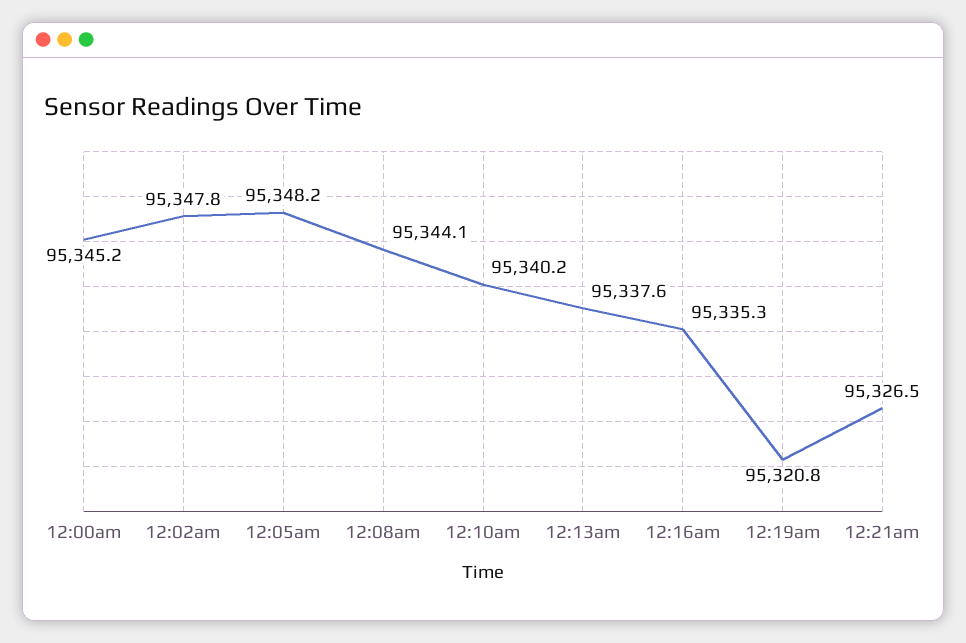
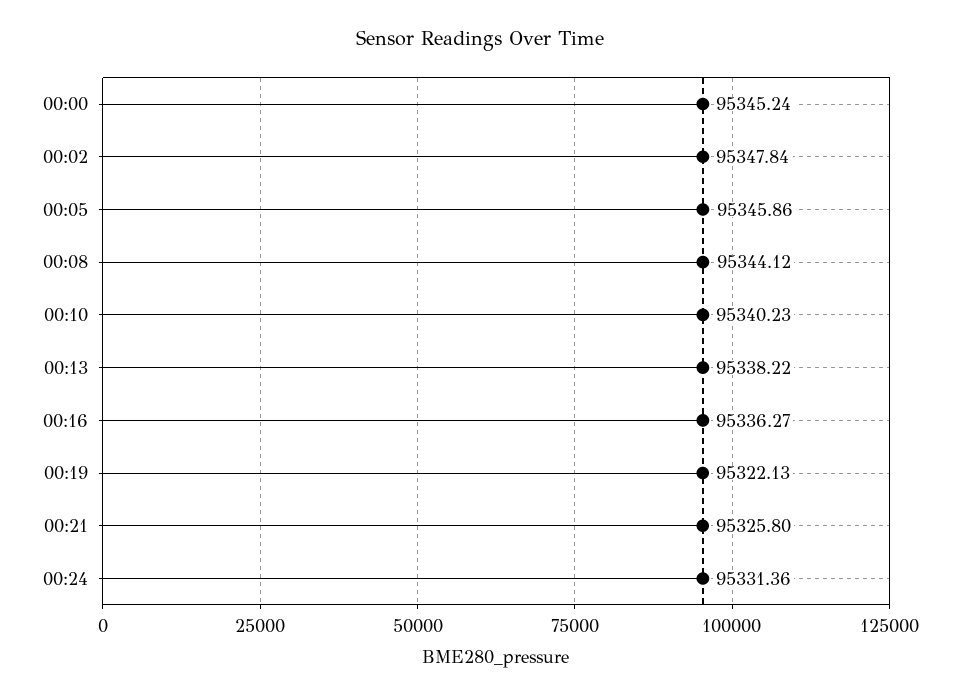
12:05am: 95348.2 -> 95345.86
12:13am: 95337.6 -> 95338.22
12:16am: 95335.3 -> 95336.27
12:19am: 95320.8 -> 95322.13
12:21am: 95326.5 -> 95325.8
00:24: none -> 95331.36

